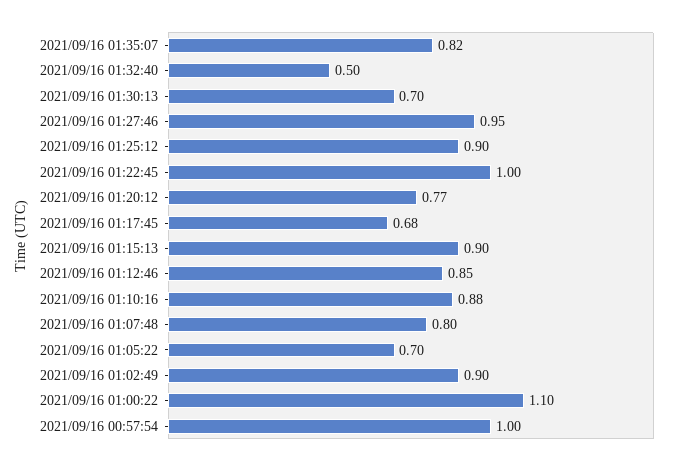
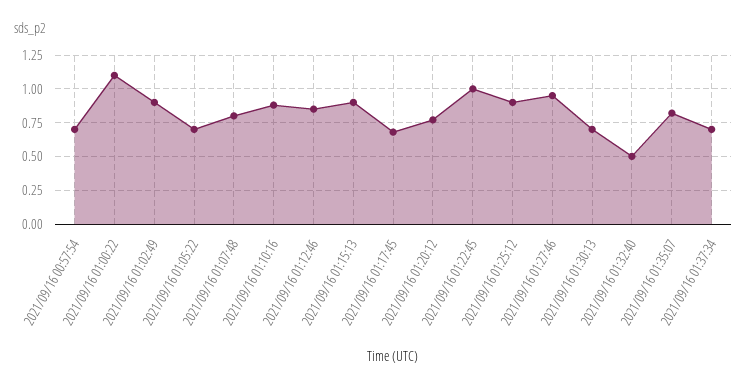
2021/09/16 00:57:54: 1 -> 0.7
2021/09/16 01:37:34: none -> 0.7

